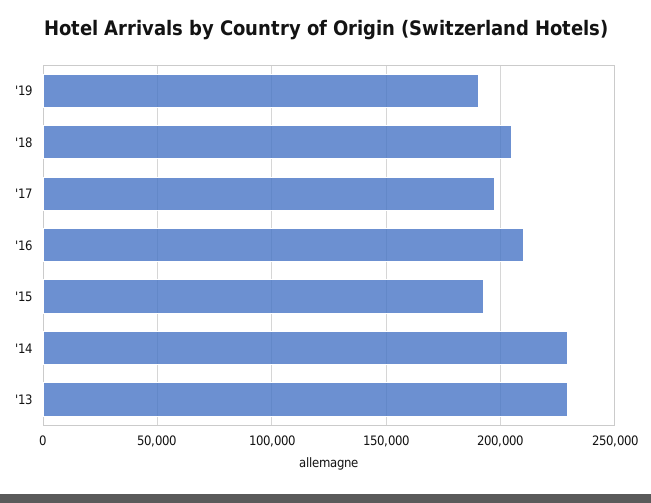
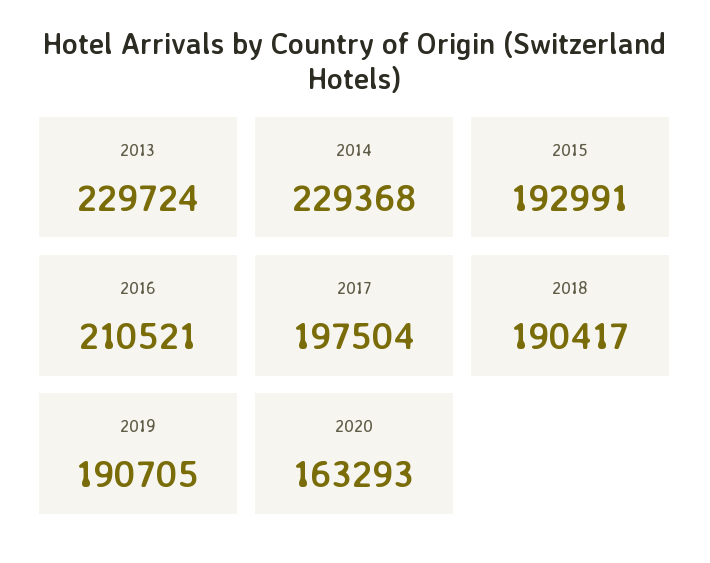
'18: 205000 -> 190417
2020: none -> 163293

